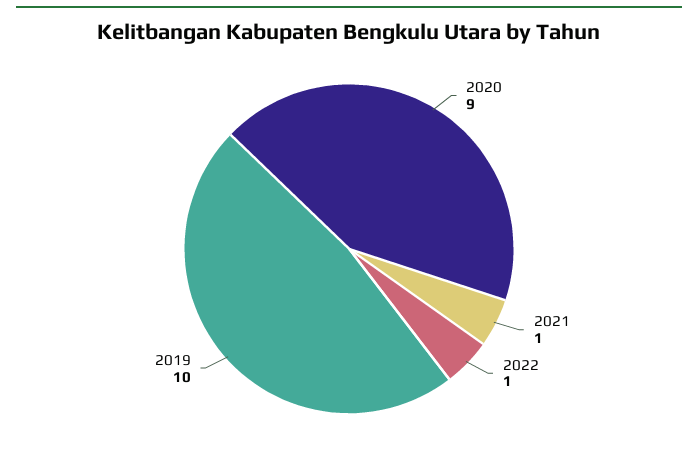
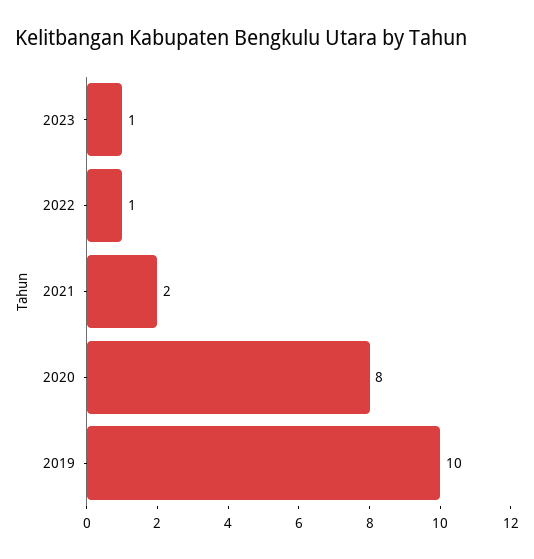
2020: 9 -> 8
2021: 1 -> 2
2023: none -> 1

